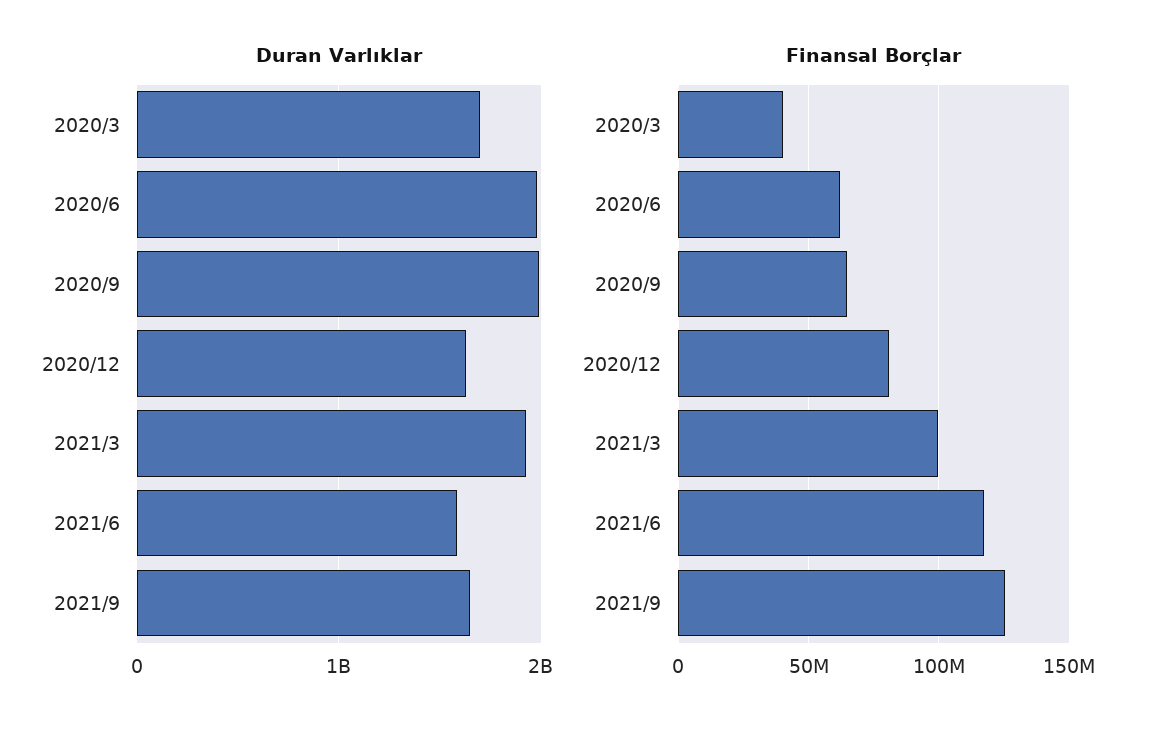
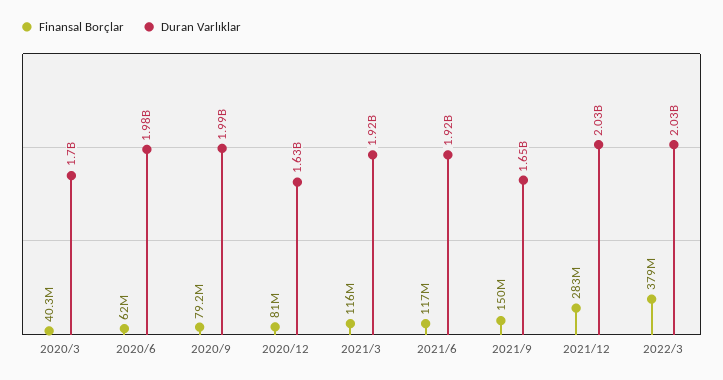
Duran Varlıklar, 2021/6: 1600000000 -> 1920000000
Finansal Borçlar, 2020/9: 65000000 -> 79200000
Finansal Borçlar, 2021/3: 100000000 -> 116000000
Finansal Borçlar, 2021/9: 125000000 -> 150000000
Finansal Borçlar, 2021/12: none -> 283000000
Duran Varlıklar, 2021/12: none -> 2030000000
Finansal Borçlar, 2022/3: none -> 379000000
Duran Varlıklar, 2022/3: none -> 2030000000

